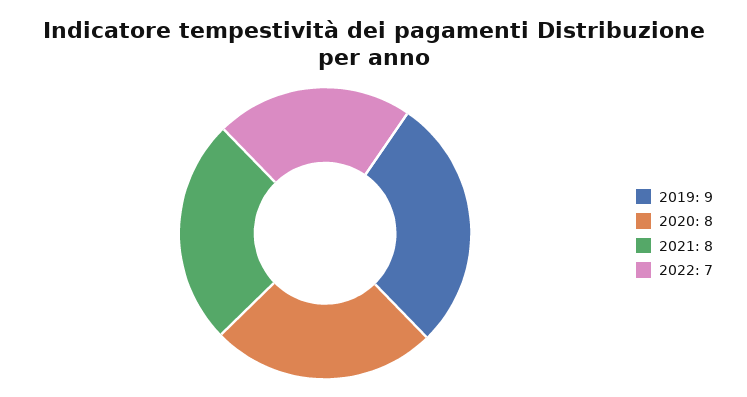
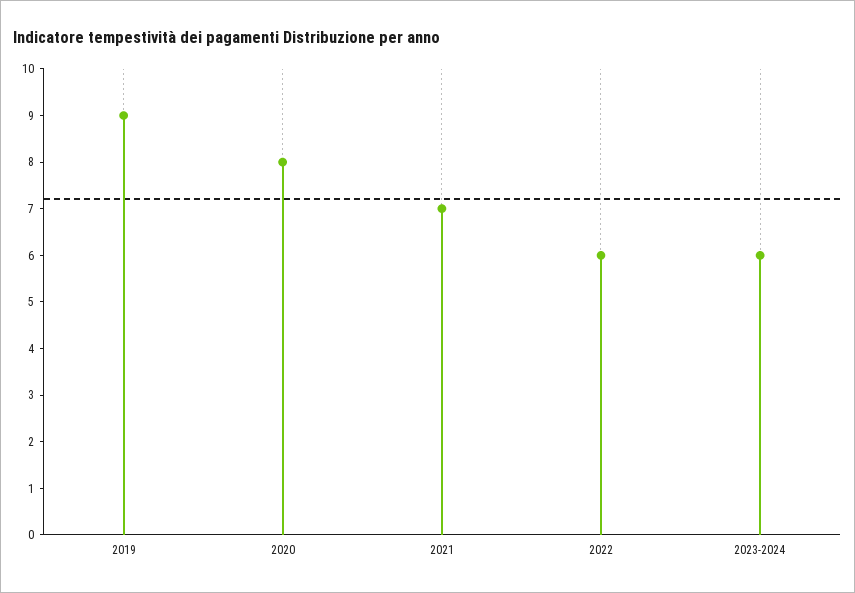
2021: 8 -> 7
2022: 7 -> 6
2023-2024: none -> 6

